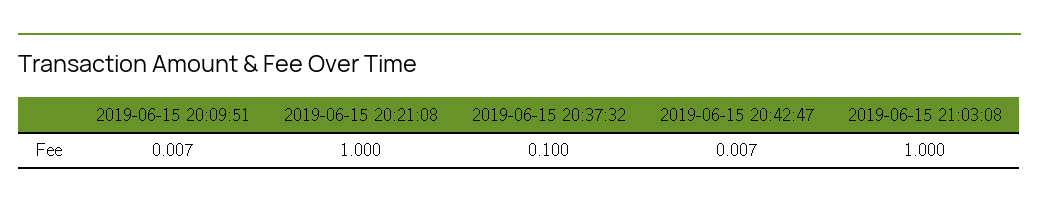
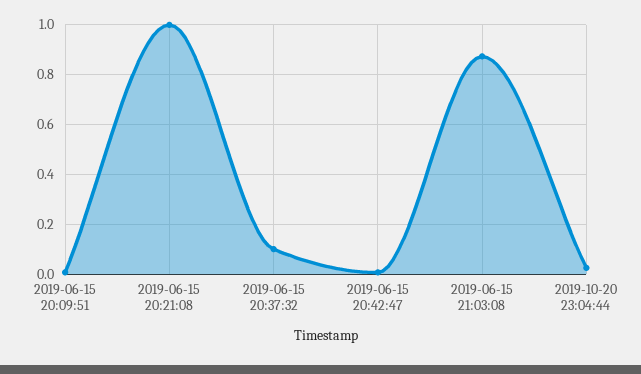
2019-06-15 21:03:08: 1 -> 0.875
2019-10-20 23:04:44: none -> 0.025

